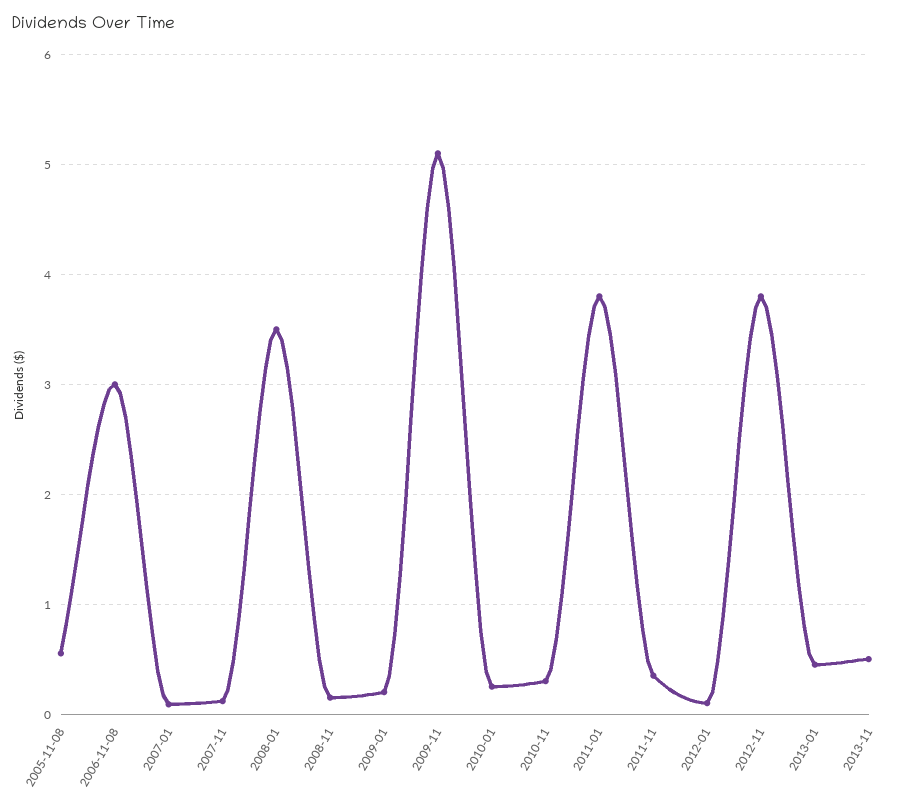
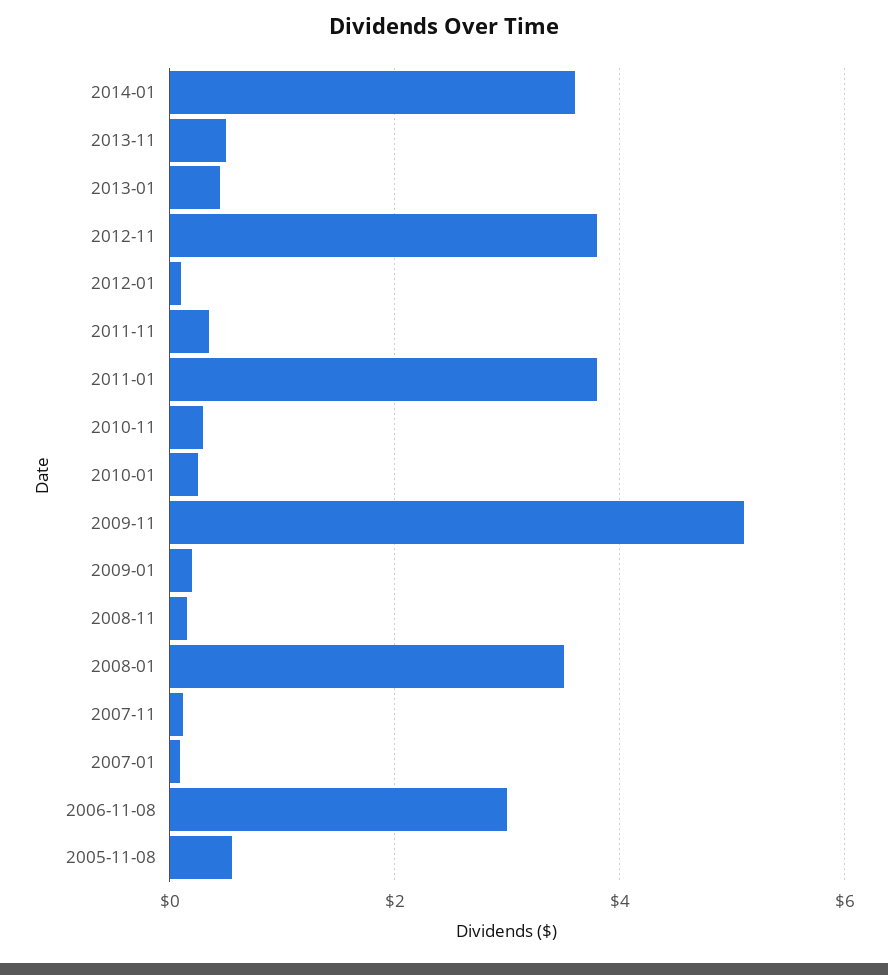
2014-01: none -> 3.6

